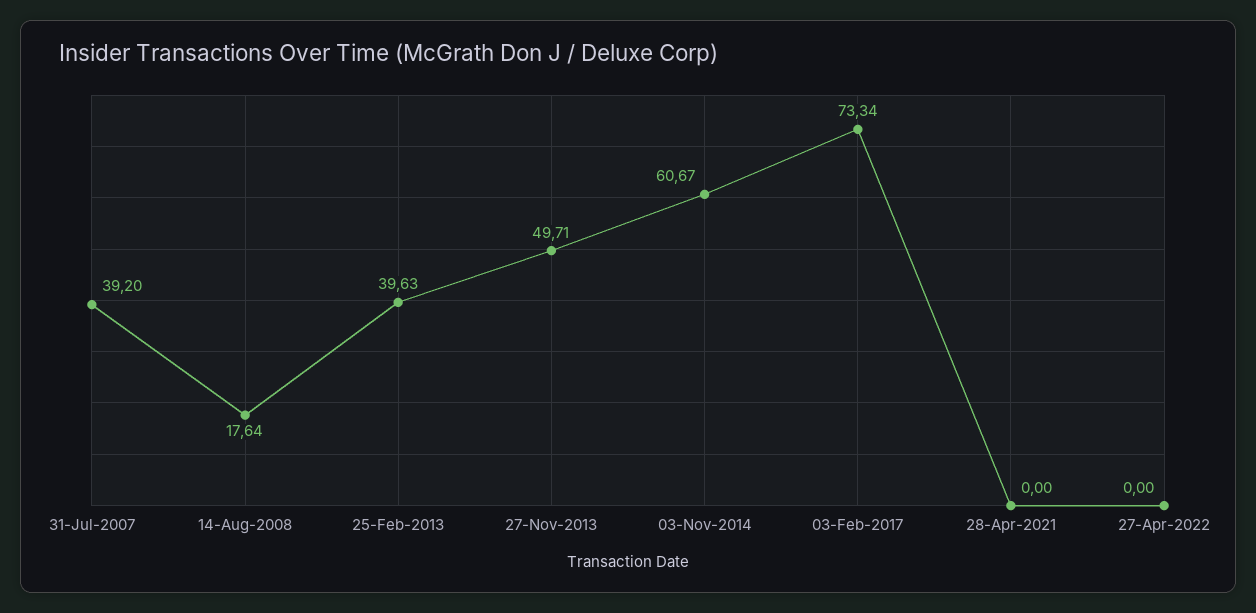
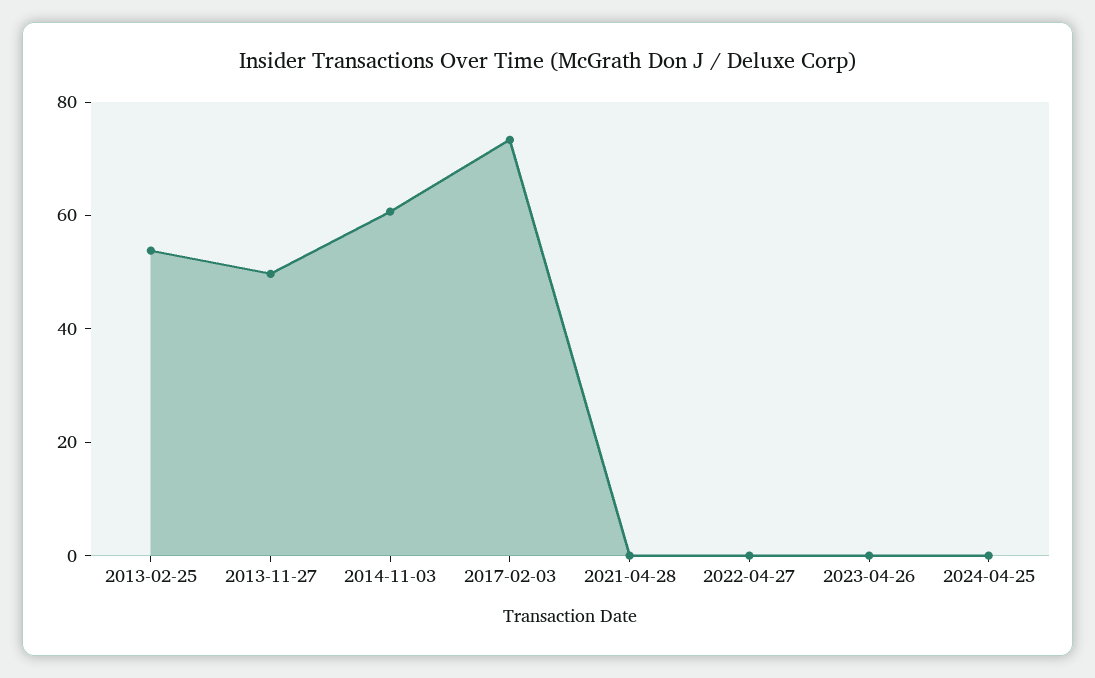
31-Jul-2007: 39.2 -> none
14-Aug-2008: 17.64 -> none
25-Feb-2013: 39.63 -> 55
2023-04-26: none -> 0
2024-04-25: none -> 0

